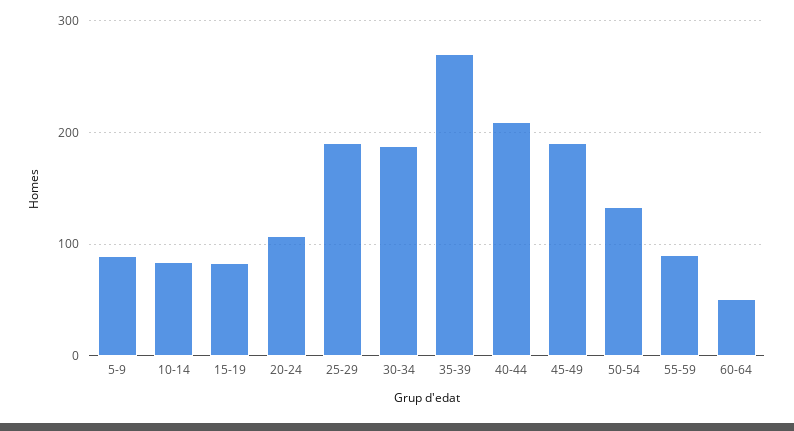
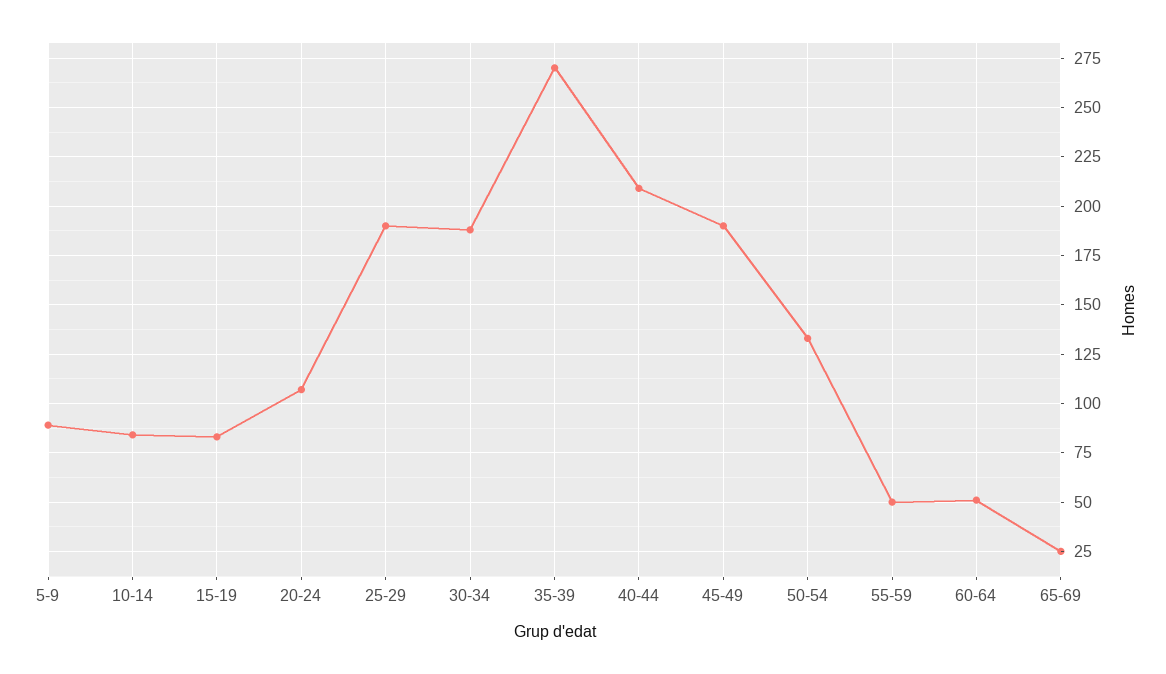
55-59: 90 -> 50
65-69: none -> 25

